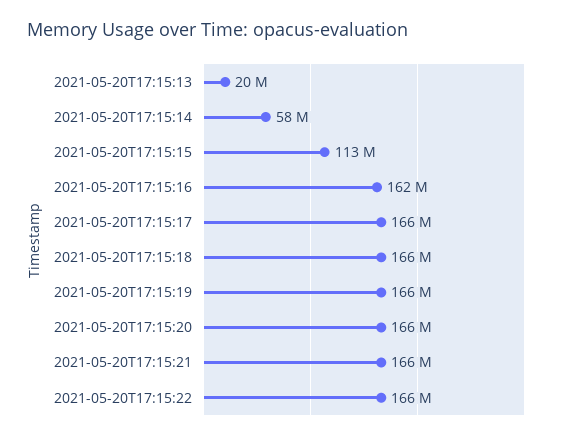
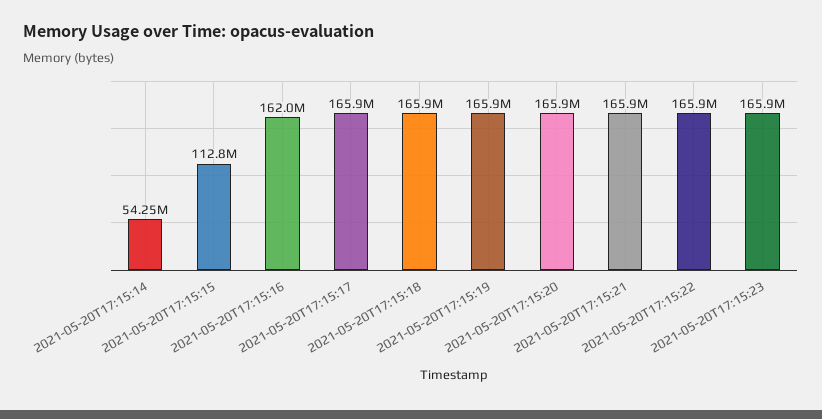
2021-05-20T17:15:13: 20000000 -> none
2021-05-20T17:15:14: 58000000 -> 54250000
2021-05-20T17:15:23: none -> 165900000

